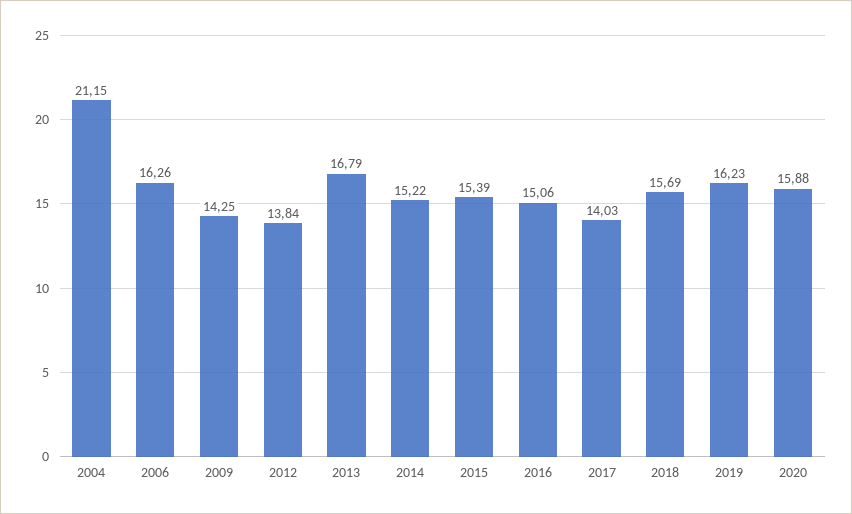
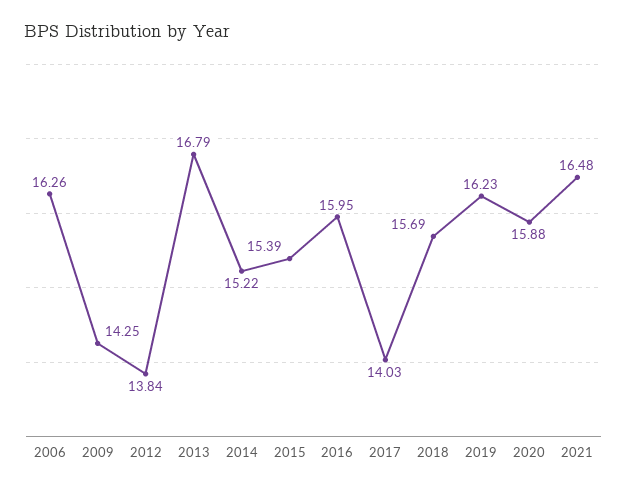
2004: 21.15 -> none
2016: 15.06 -> 15.95
2021: none -> 16.48

